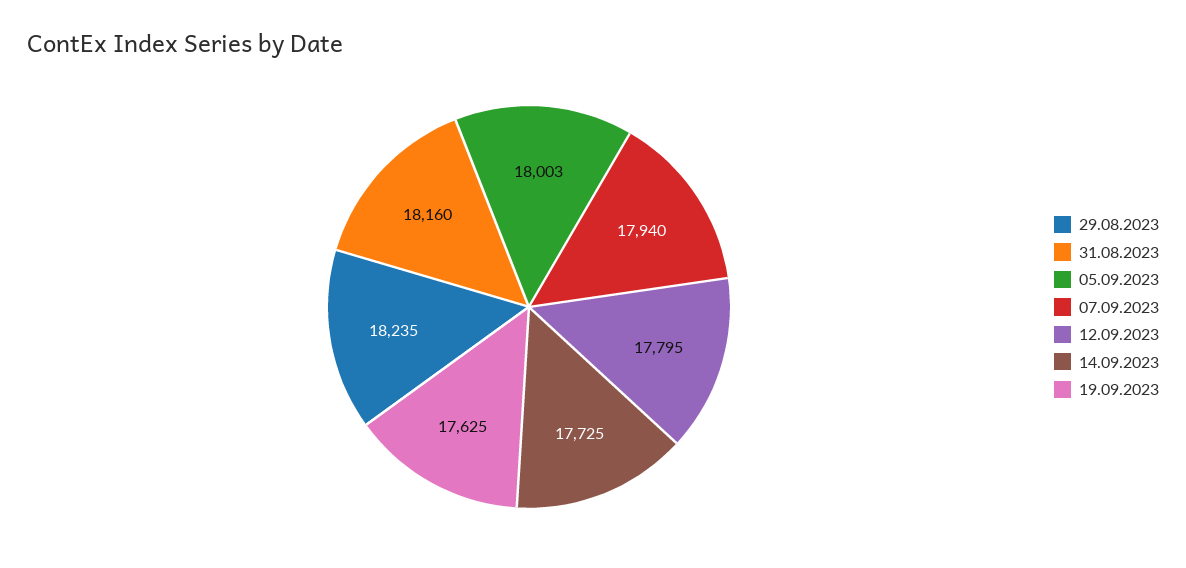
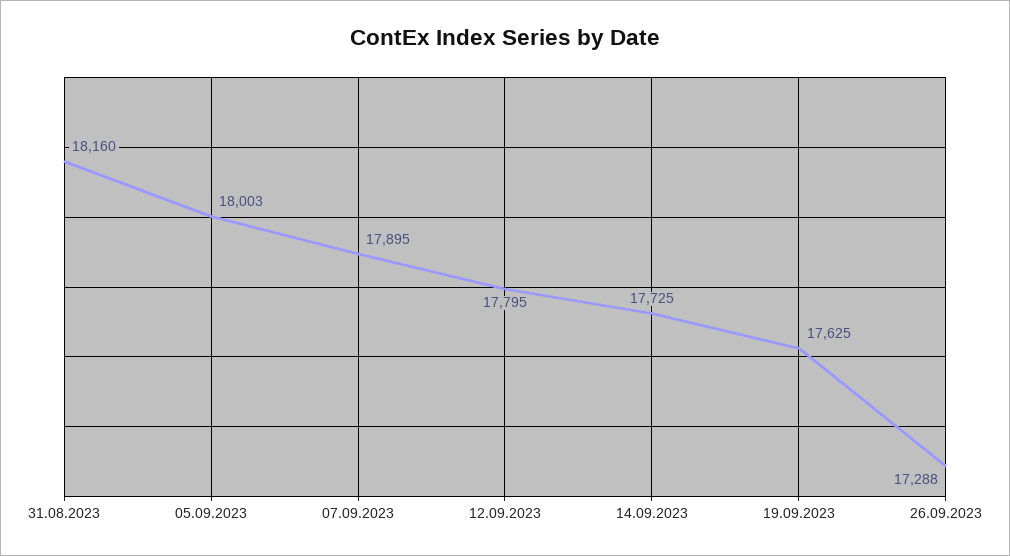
29.08.2023: 18235 -> none
07.09.2023: 17940 -> 17895
26.09.2023: none -> 17288

